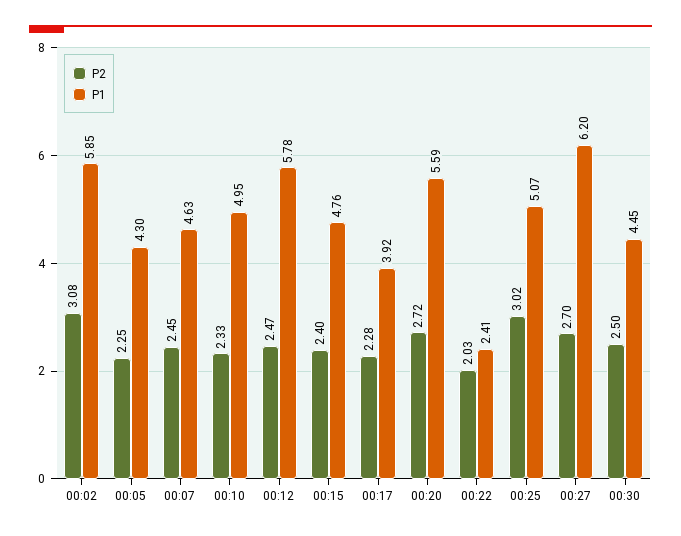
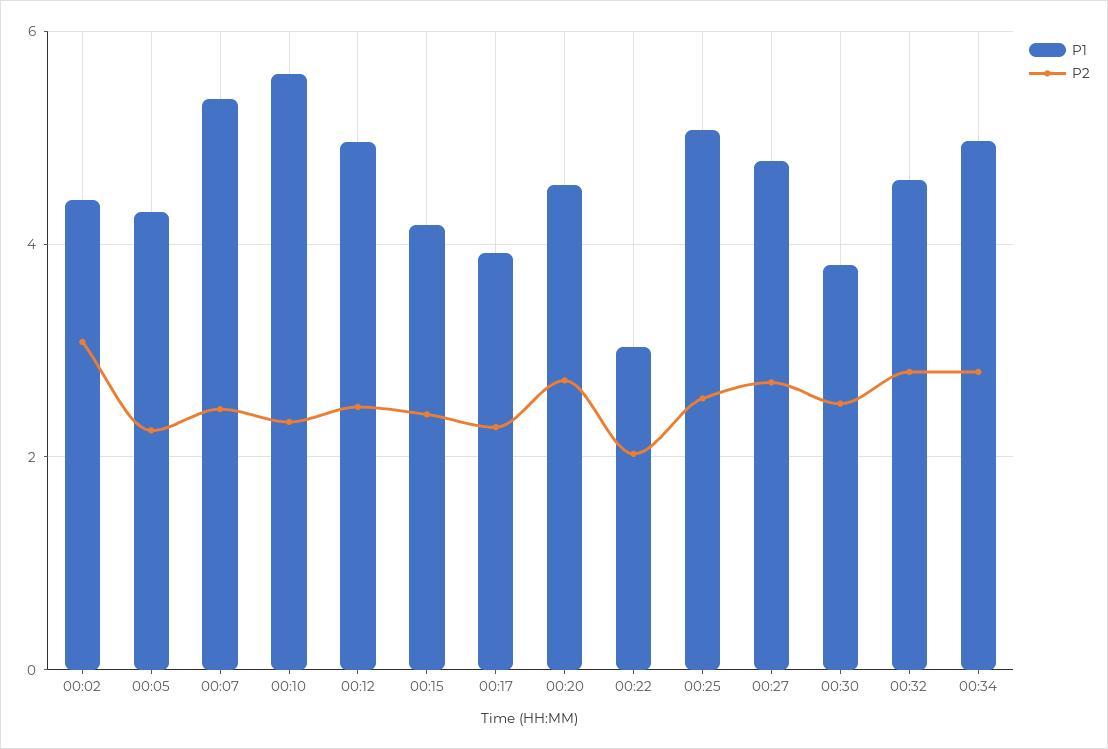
P1, 00:02: 5.85 -> 4.4
P1, 00:07: 4.63 -> 5.4
P1, 00:10: 4.95 -> 5.6
P1, 00:12: 5.78 -> 5
P1, 00:15: 4.76 -> 4.2
P1, 00:20: 5.59 -> 4.6
P1, 00:22: 2.41 -> 3
P2, 00:25: 3.02 -> 2.6
P1, 00:27: 6.2 -> 4.8
P1, 00:30: 4.45 -> 3.8
P1, 00:32: none -> 4.6
P2, 00:32: none -> 2.8
P1, 00:34: none -> 5
P2, 00:34: none -> 2.8

